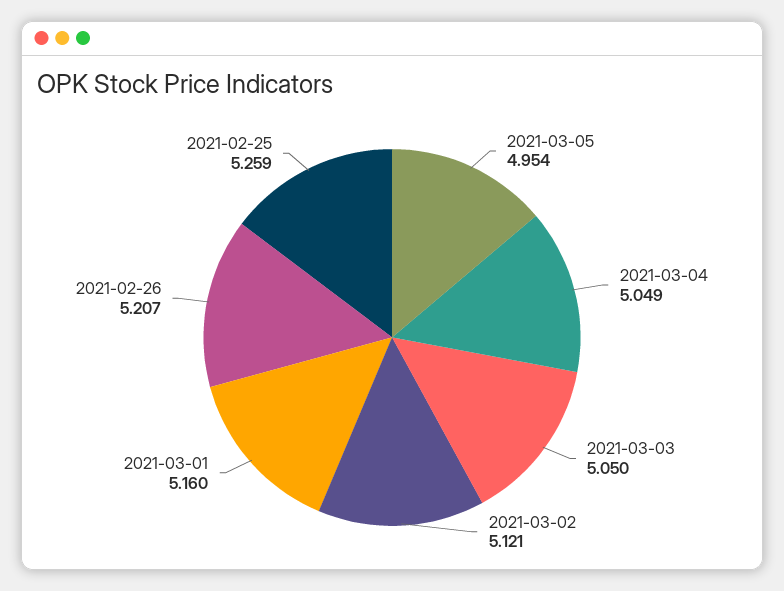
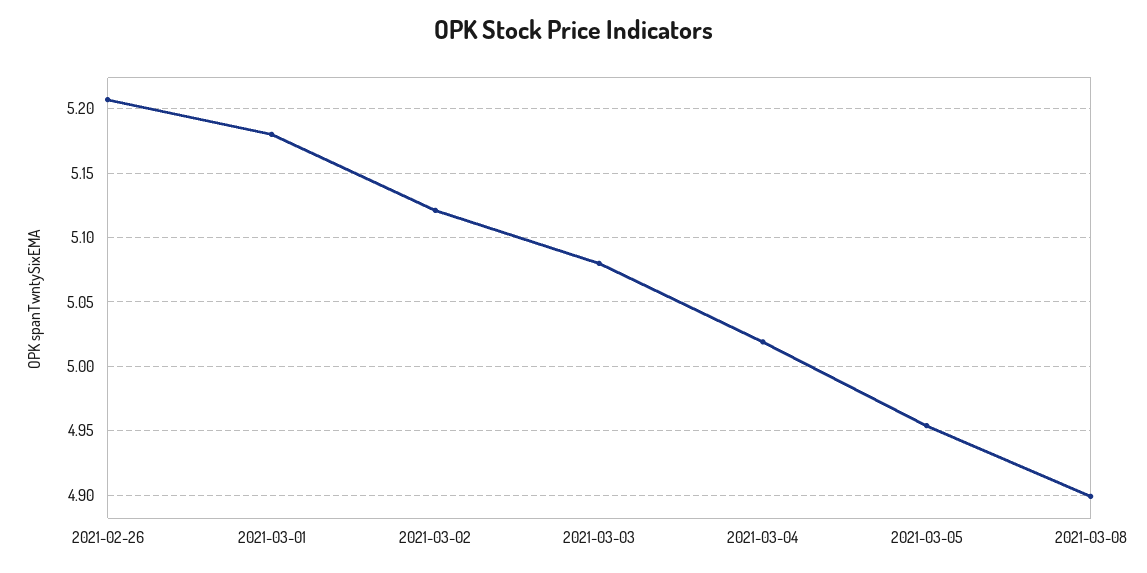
2021-03-04: 5.049 -> 5.02
2021-03-03: 5.05 -> 5.08
2021-03-01: 5.16 -> 5.18
2021-02-25: 5.259 -> none
2021-03-08: none -> 4.9

